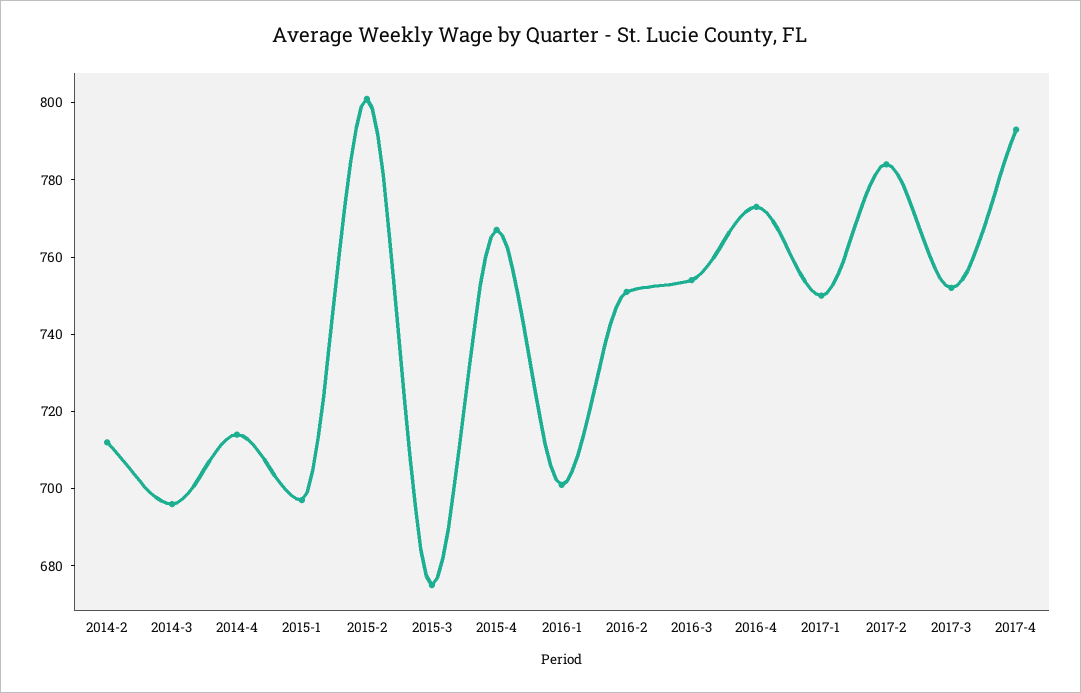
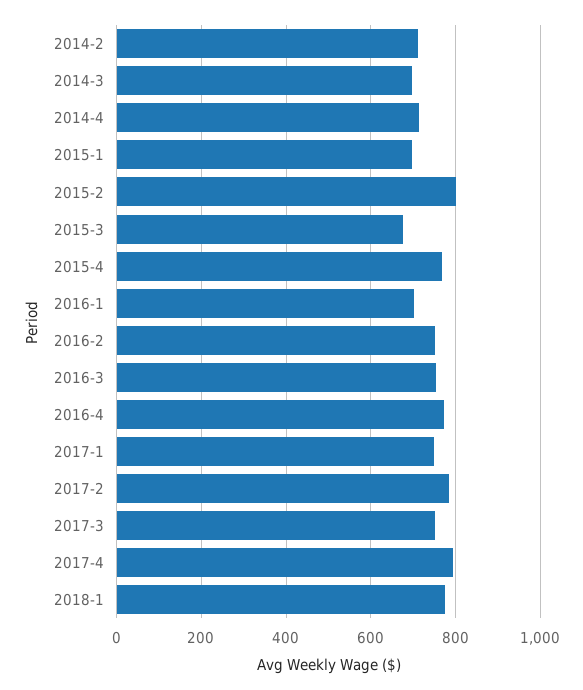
2018-1: none -> 780

